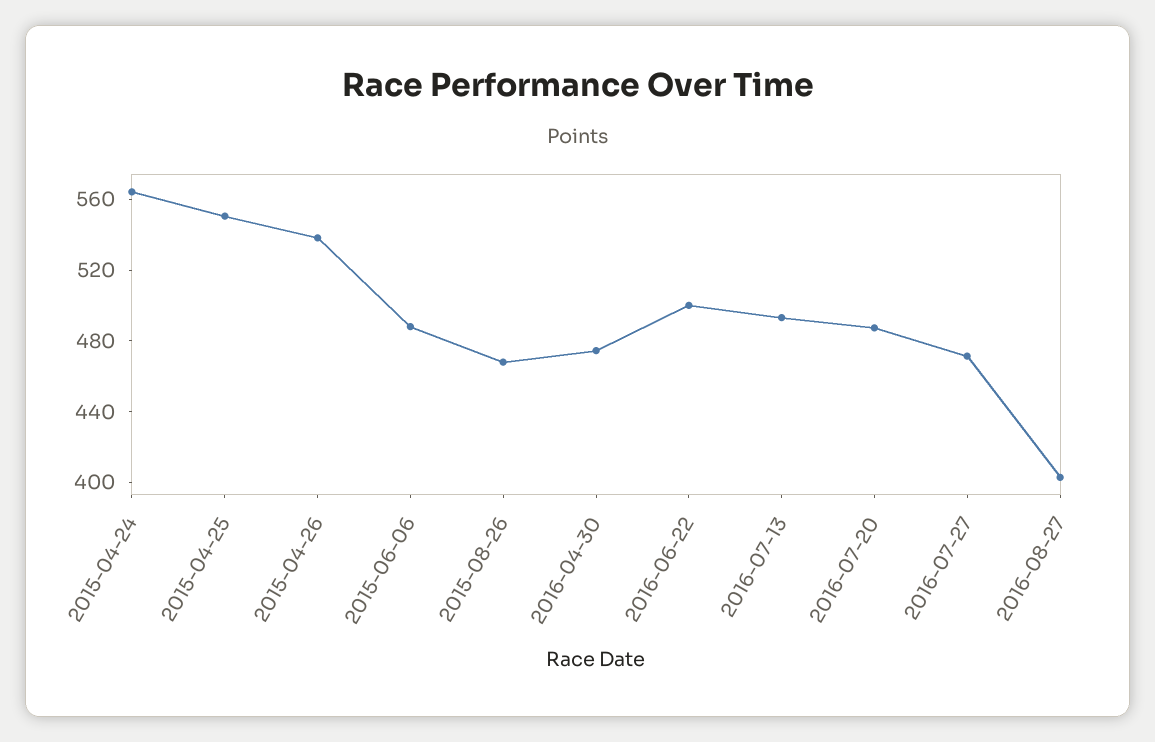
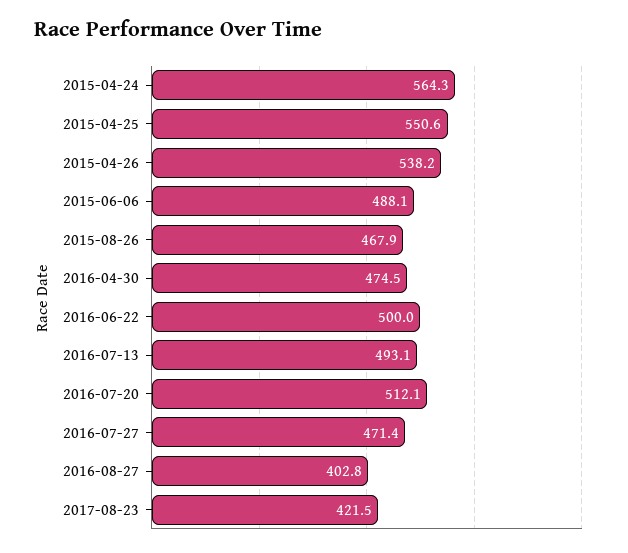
2016-07-20: 490 -> 512.1
2017-08-23: none -> 421.5

